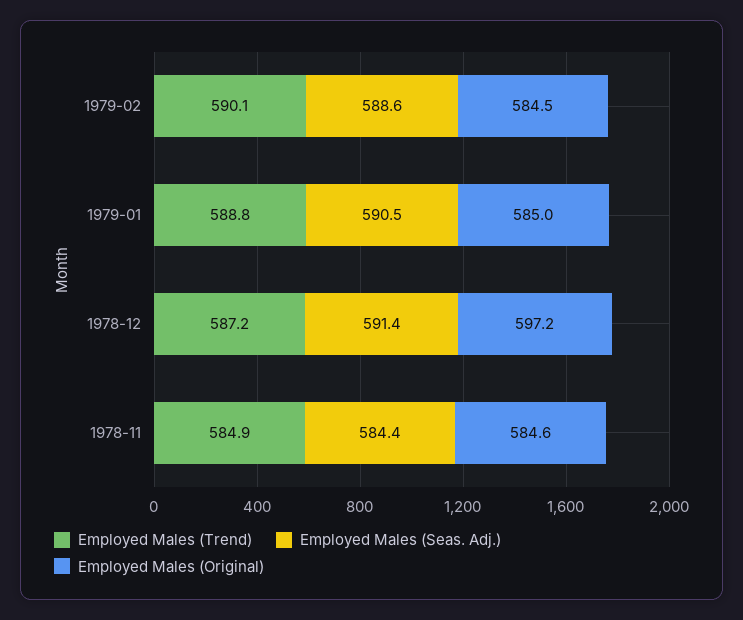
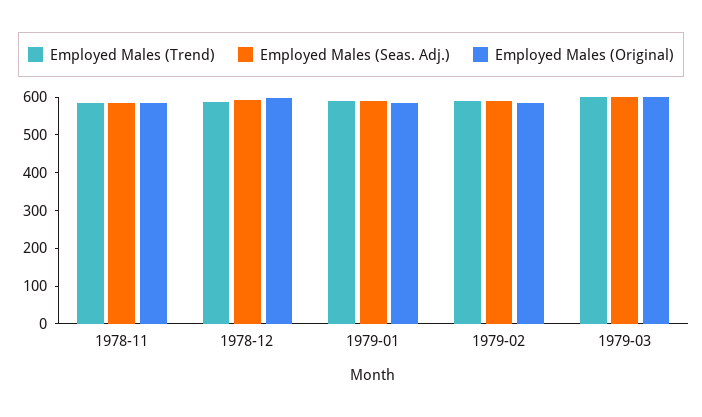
Employed Males (Trend), 1979-03: none -> 600
Employed Males (Seas. Adj.), 1979-03: none -> 600
Employed Males (Original), 1979-03: none -> 600

